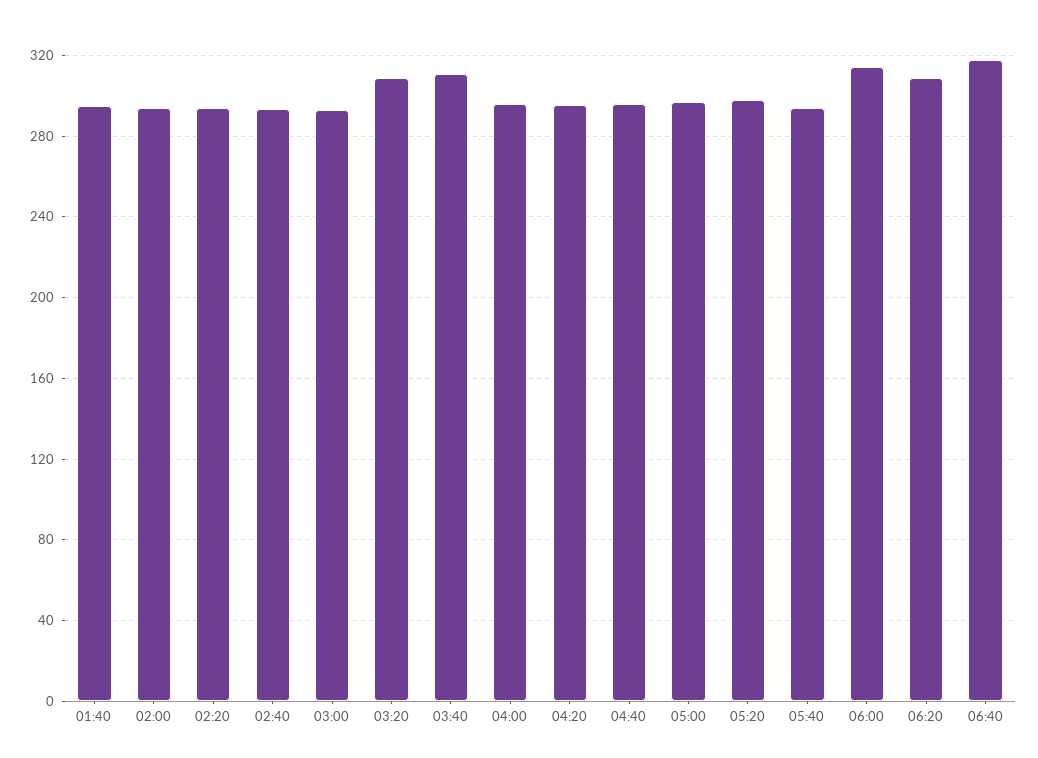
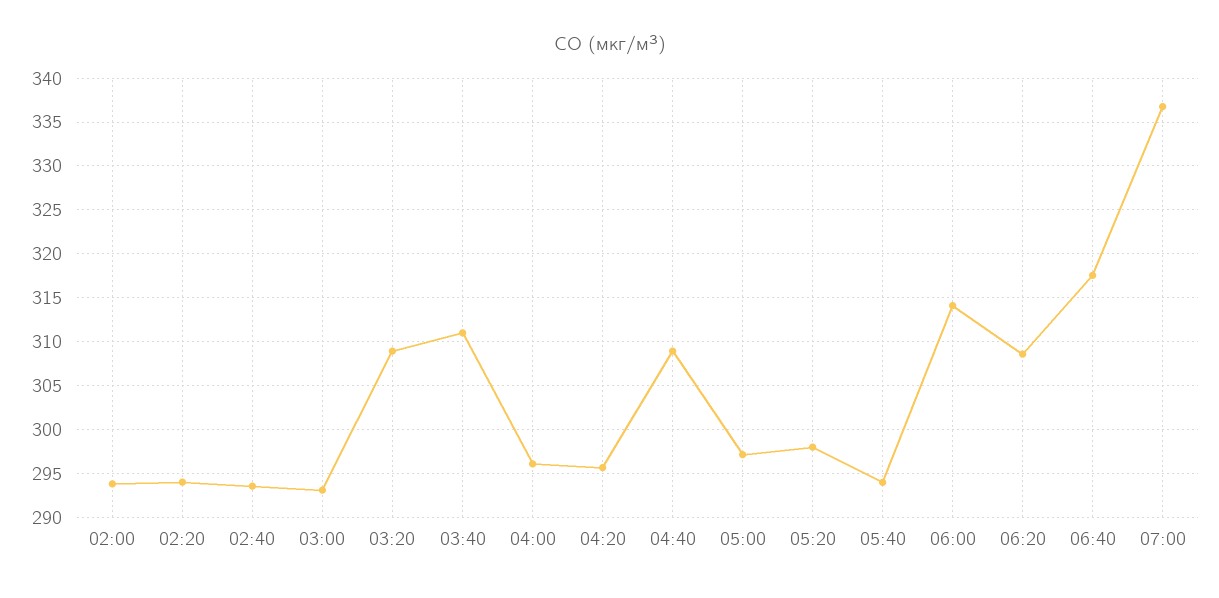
01:40: 295 -> none
04:40: 295 -> 309
07:00: none -> 337

